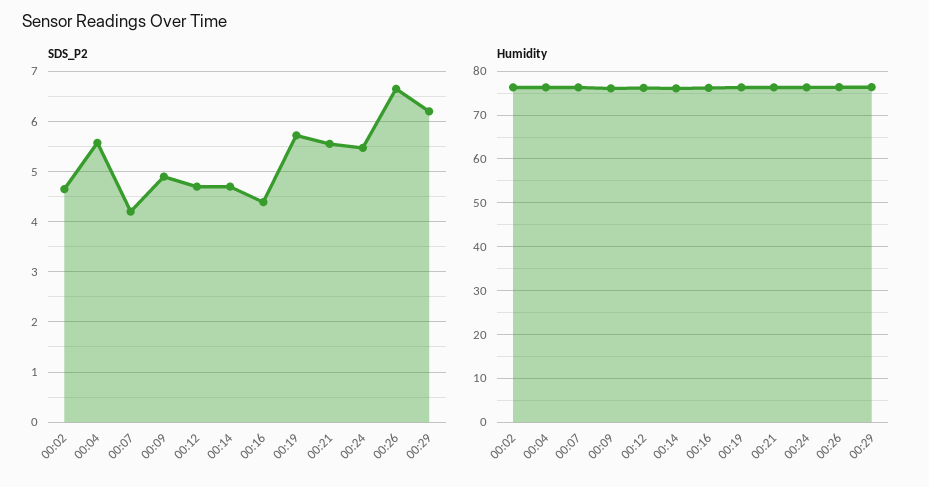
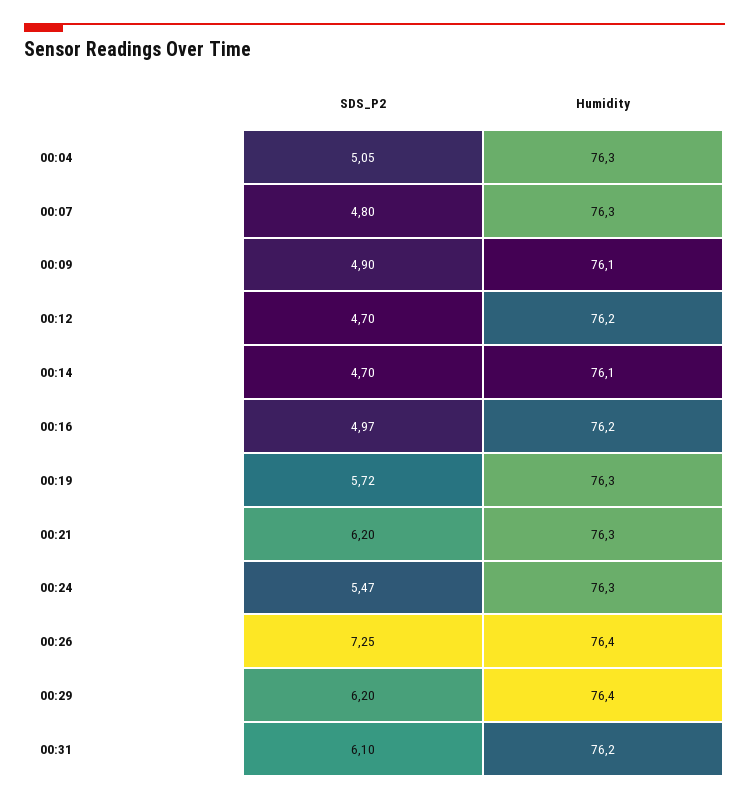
SDS_P2, 00:02: 4.6 -> none
SDS_P2, 00:04: 5.6 -> 5.05
SDS_P2, 00:07: 4.2 -> 4.8
SDS_P2, 00:16: 4.4 -> 4.97
SDS_P2, 00:21: 5.6 -> 6.2
SDS_P2, 00:26: 6.6 -> 7.25
Humidity, 00:02: 76 -> none
SDS_P2, 00:31: none -> 6.1
Humidity, 00:31: none -> 76.2

